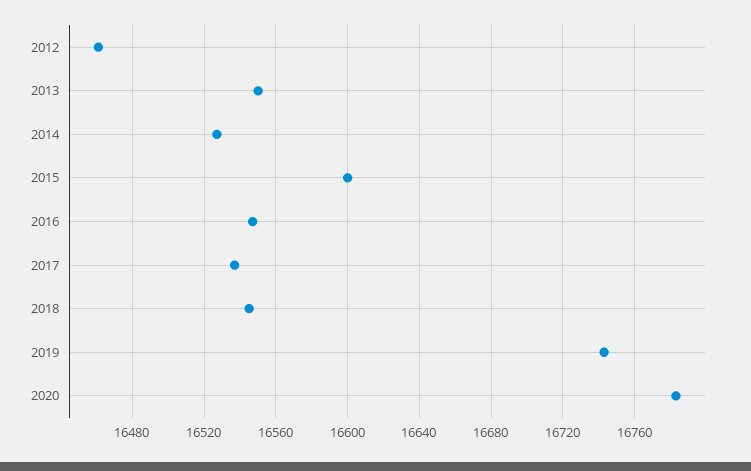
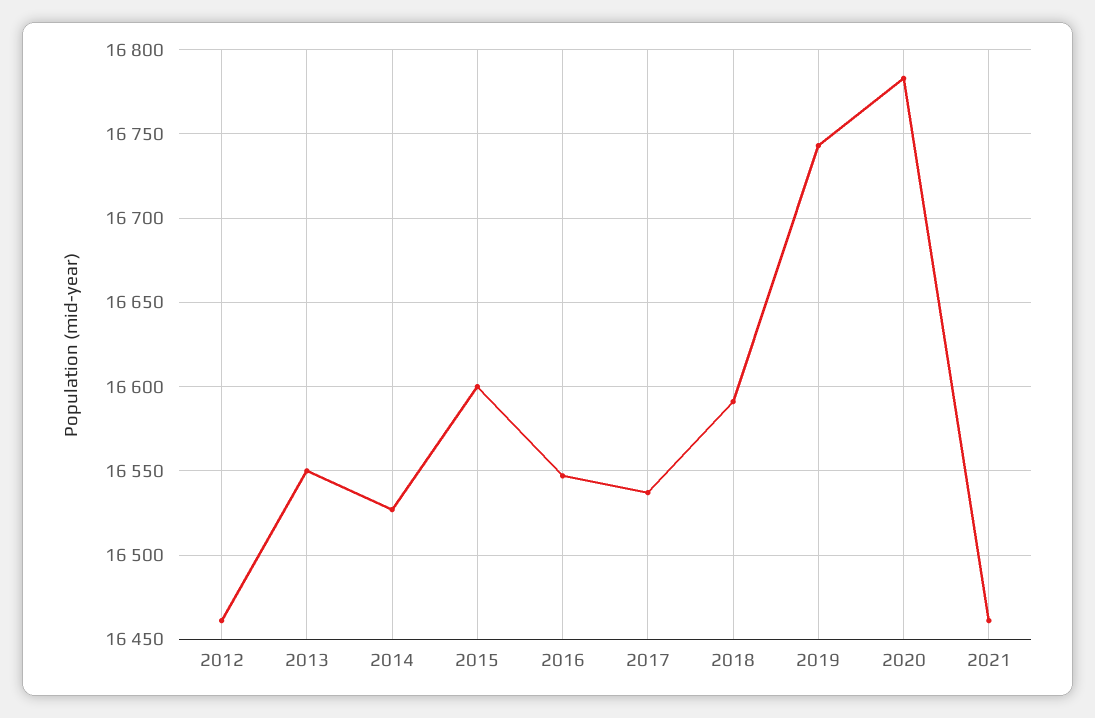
2018: 16545 -> 16590
2021: none -> 16460

